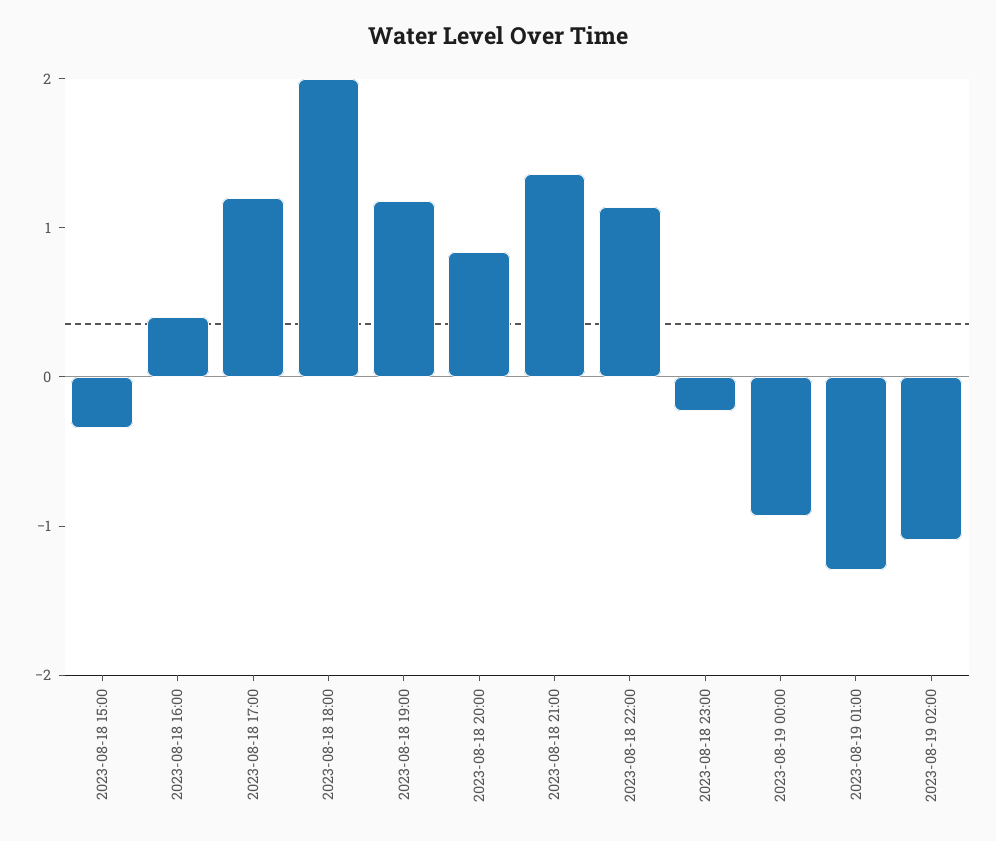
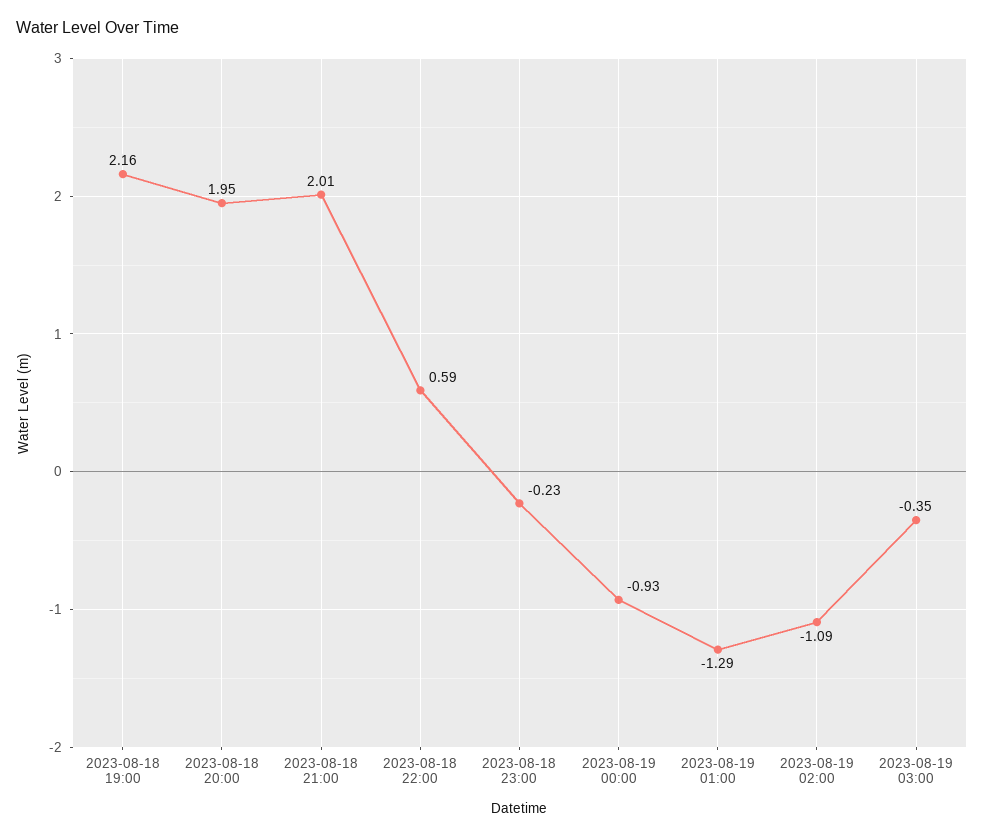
2023-08-18 15:00: -0.4 -> none
2023-08-18 16:00: 0.4 -> none
2023-08-18 17:00: 1.2 -> none
2023-08-18 18:00: 2 -> none
2023-08-18 19:00: 1.2 -> 2.16
2023-08-18 20:00: 0.8 -> 1.95
2023-08-18 21:00: 1.4 -> 2.01
2023-08-18 22:00: 1.2 -> 0.59
2023-08-19 03:00: none -> -0.35

